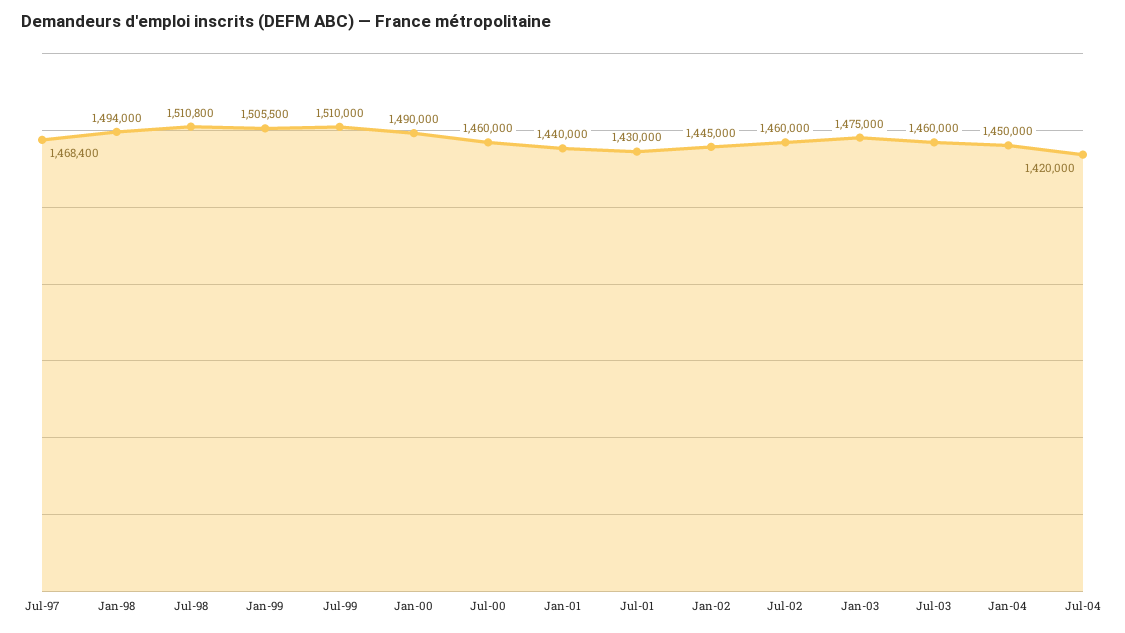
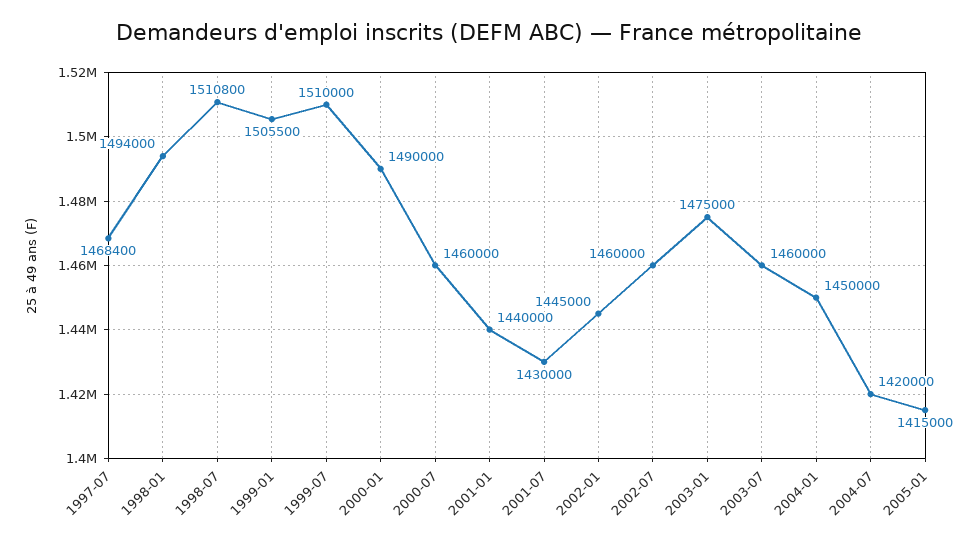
2005-01: none -> 1415000

